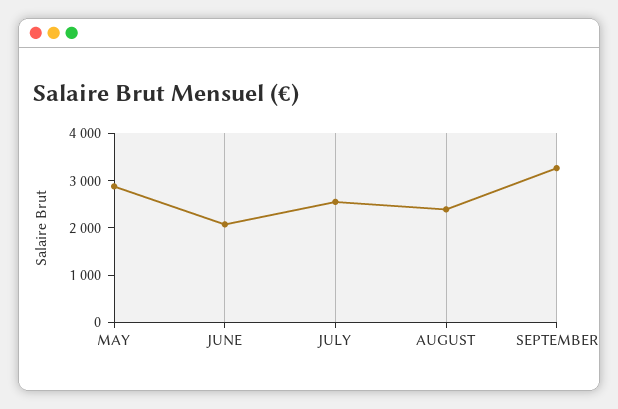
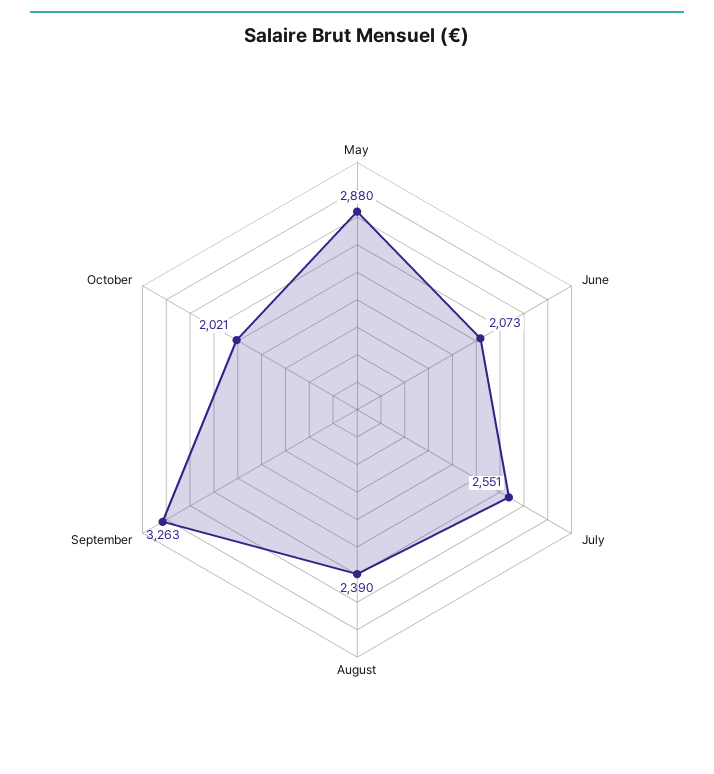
October: none -> 2021

